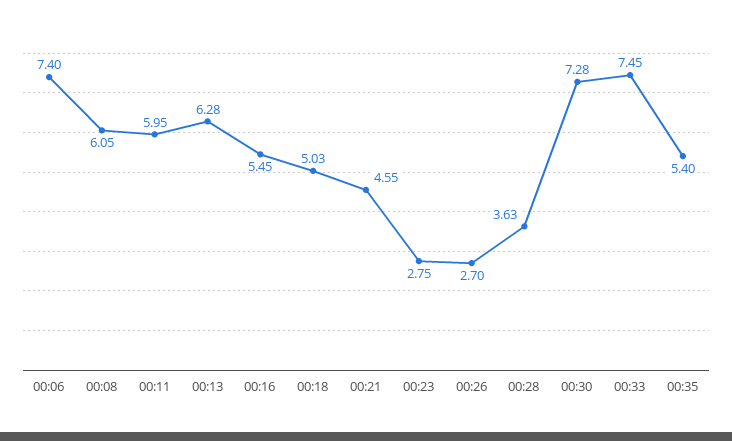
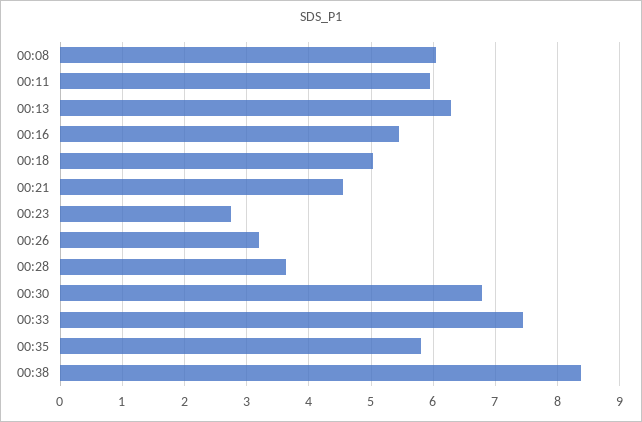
00:06: 7.4 -> none
00:26: 2.7 -> 3.2
00:30: 7.28 -> 6.8
00:35: 5.4 -> 5.8
00:38: none -> 8.4

